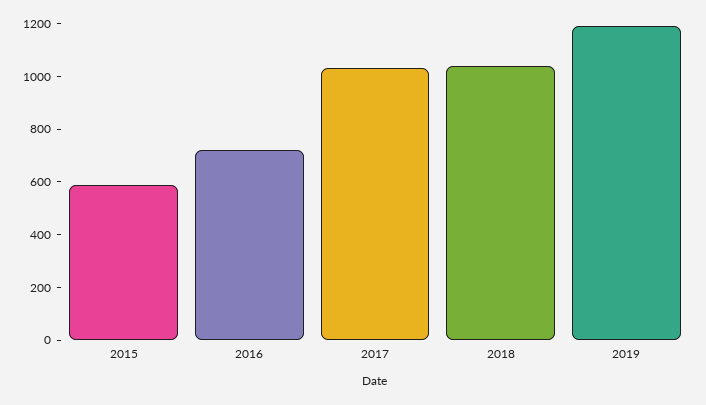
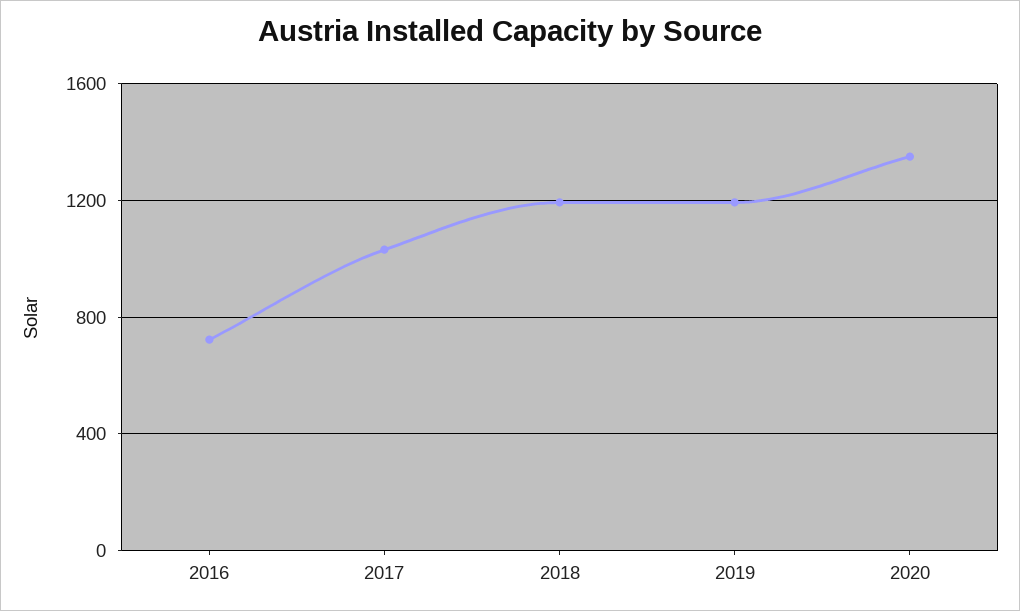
2015: 600 -> none
2018: 1050 -> 1200
2020: none -> 1350

